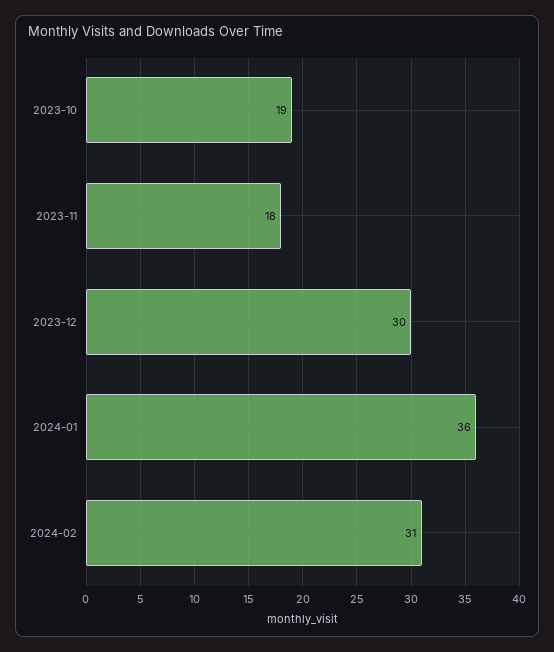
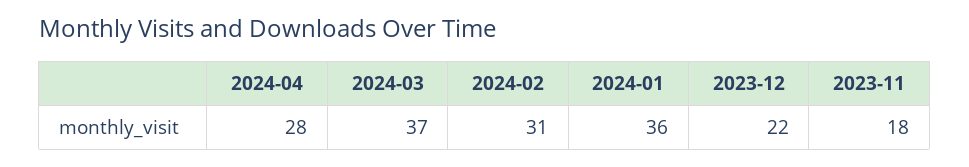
2023-10: 19 -> none
2023-12: 30 -> 22
2024-04: none -> 28
2024-03: none -> 37

